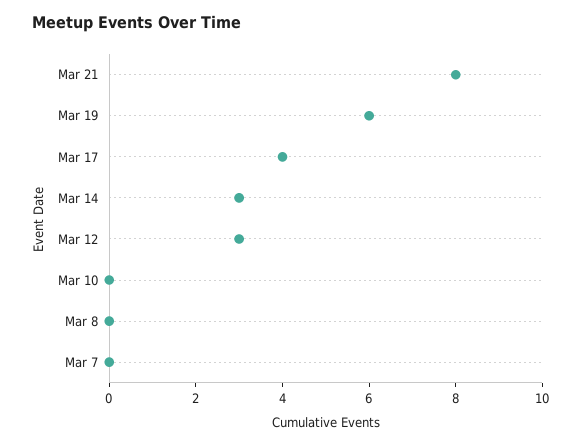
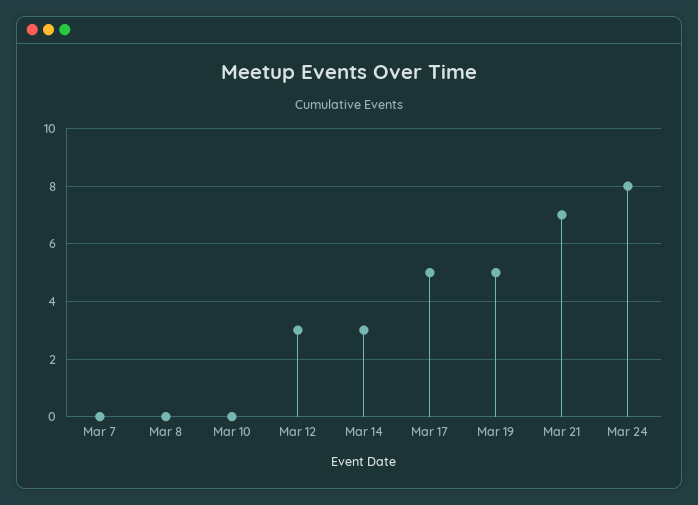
Mar 21: 8 -> 7
Mar 19: 6 -> 5
Mar 17: 4 -> 5
Mar 24: none -> 8

